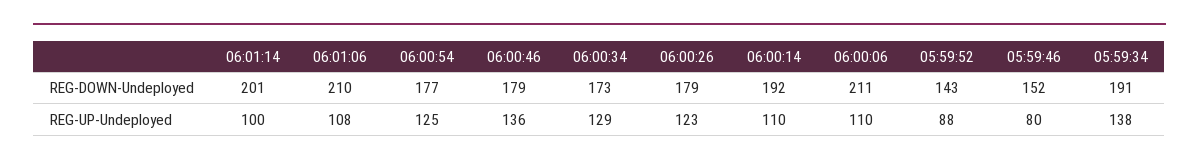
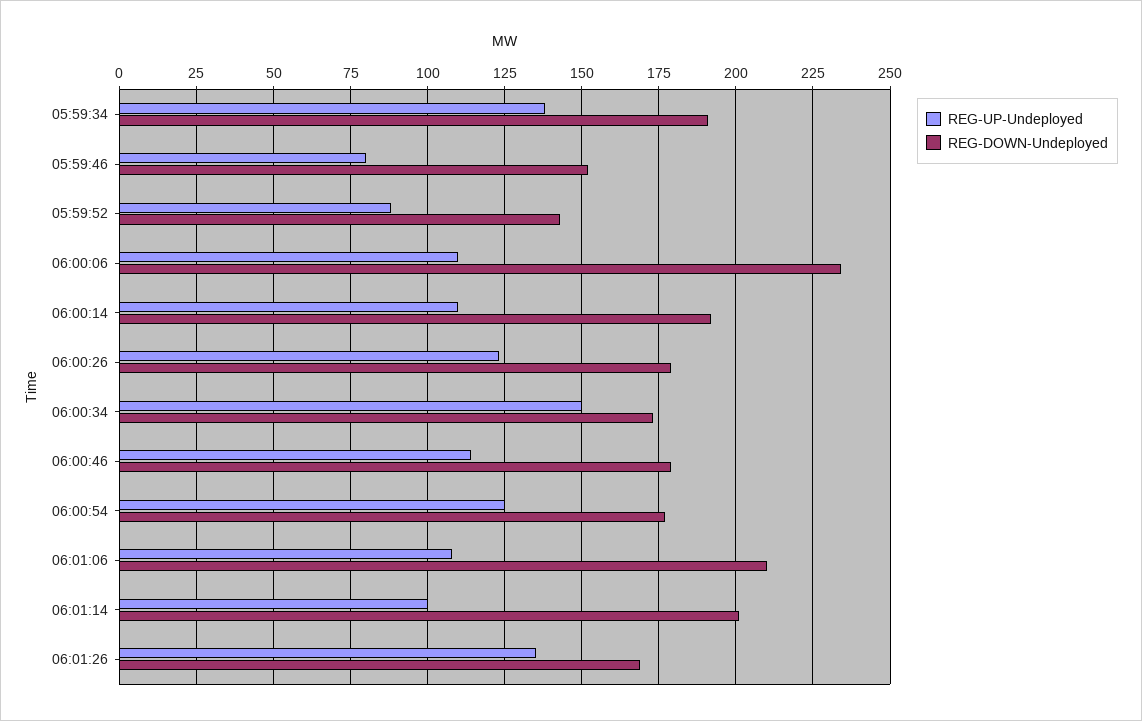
REG-DOWN-Undeployed, 06:00:06: 211 -> 235
REG-UP-Undeployed, 06:00:46: 136 -> 115
REG-UP-Undeployed, 06:00:34: 129 -> 150
REG-UP-Undeployed, 06:01:26: none -> 135
REG-DOWN-Undeployed, 06:01:26: none -> 170

